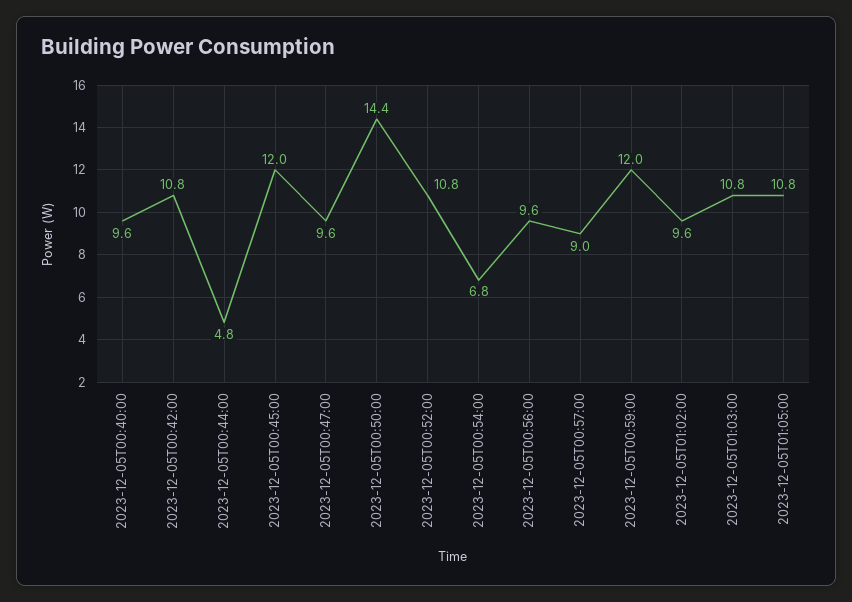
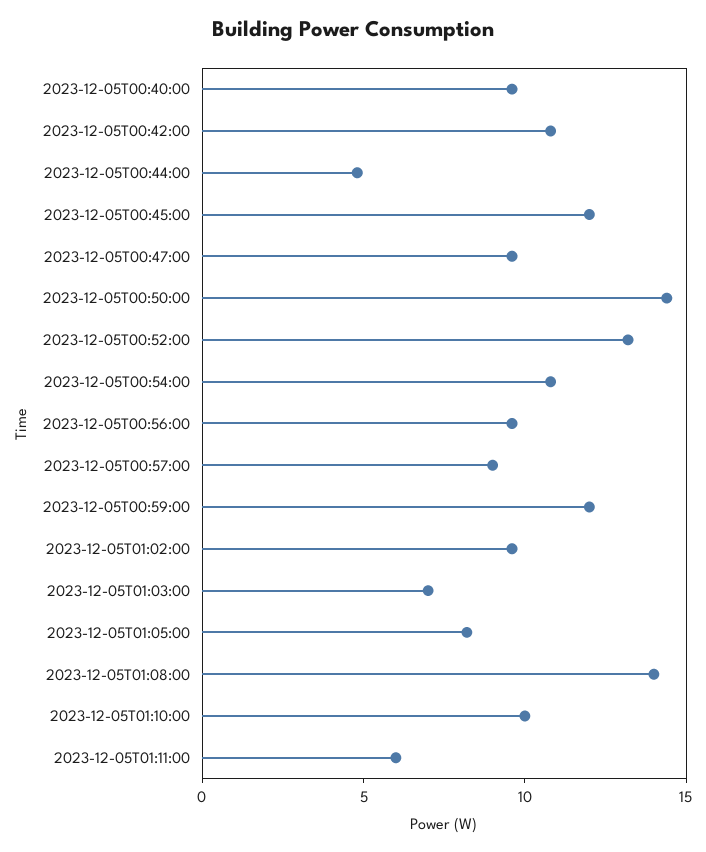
2023-12-05T00:52:00: 10.8 -> 13
2023-12-05T00:54:00: 6.8 -> 11
2023-12-05T01:03:00: 10.8 -> 7
2023-12-05T01:05:00: 10.8 -> 8
2023-12-05T01:08:00: none -> 14
2023-12-05T01:10:00: none -> 10
2023-12-05T01:11:00: none -> 6

